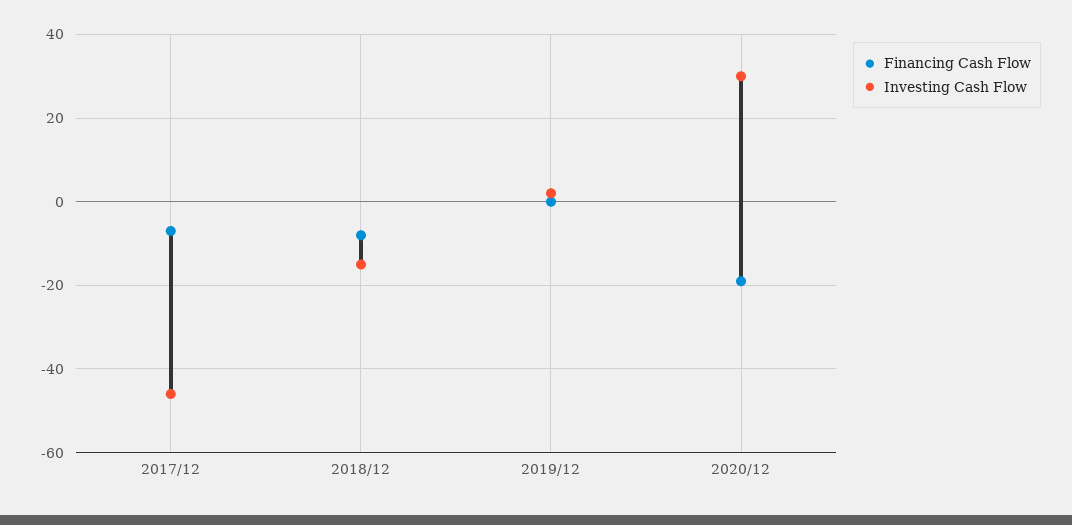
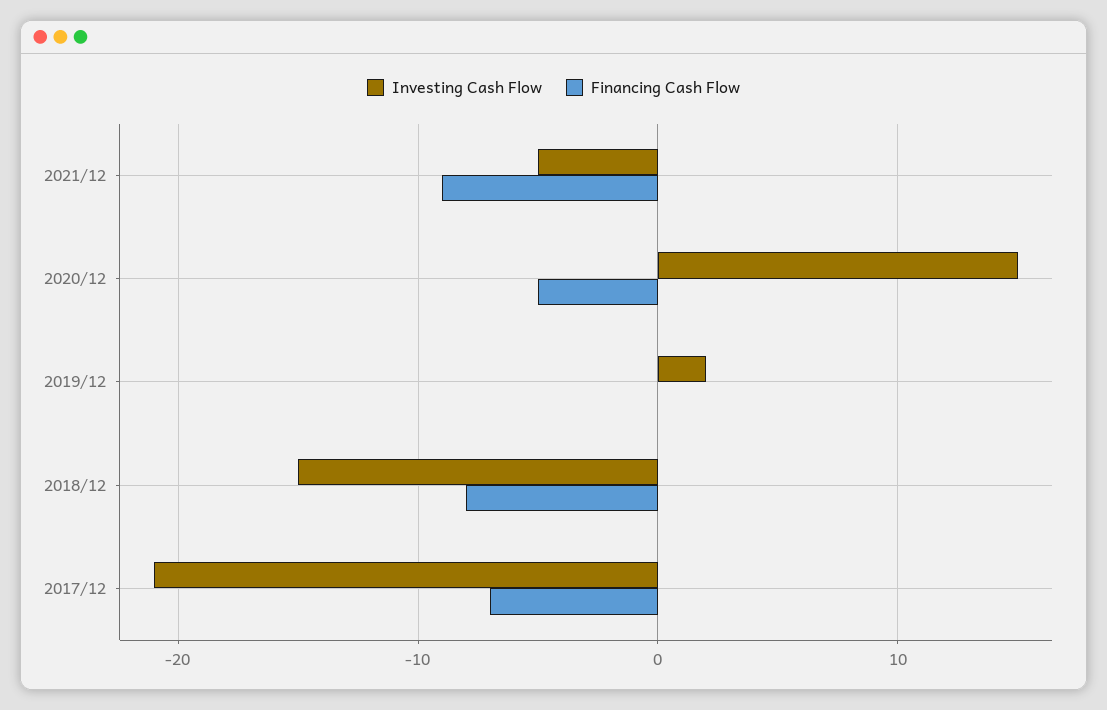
Investing Cash Flow, 2017/12: -45 -> -21
Financing Cash Flow, 2020/12: -20 -> -5
Investing Cash Flow, 2020/12: 30 -> 15
Investing Cash Flow, 2021/12: none -> -5
Financing Cash Flow, 2021/12: none -> -9

